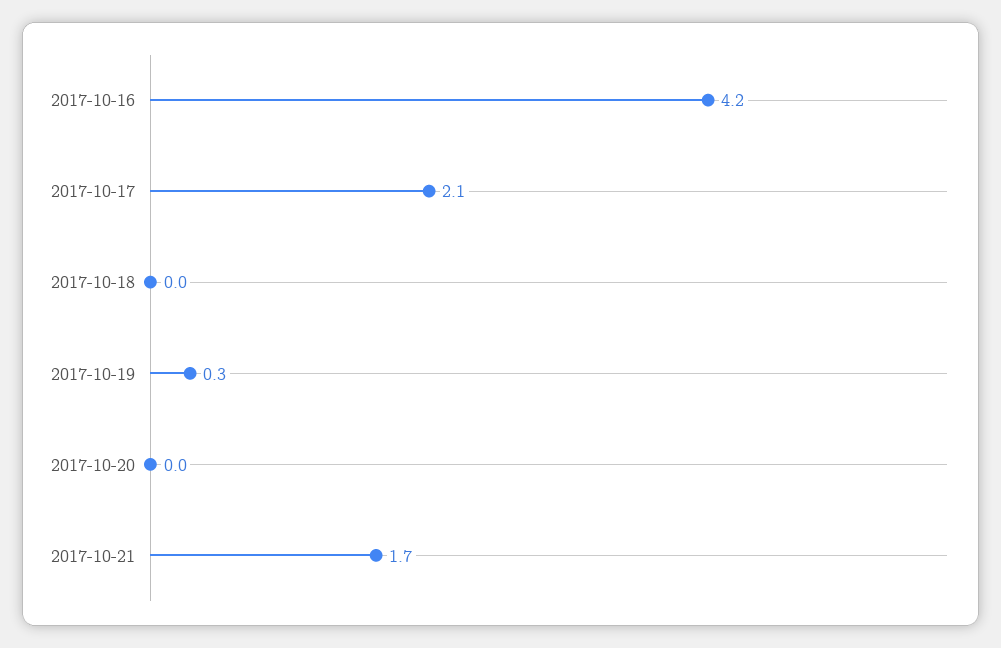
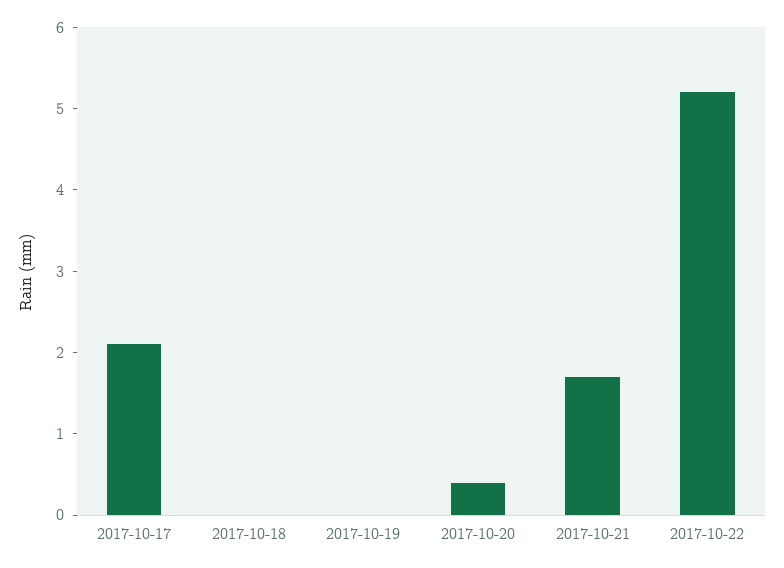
2017-10-16: 4.2 -> none
2017-10-19: 0.3 -> 0
2017-10-20: 0 -> 0.4
2017-10-22: none -> 5.2

